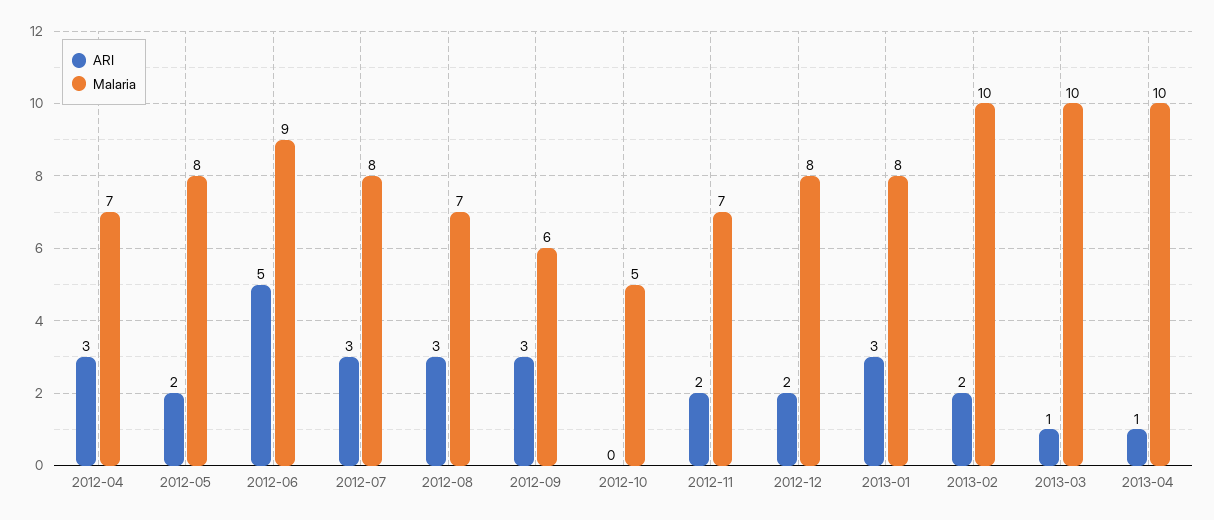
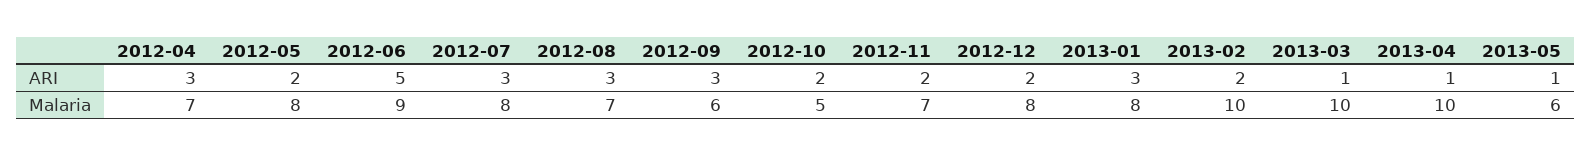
ARI, 2012-10: 0 -> 2
ARI, 2013-05: none -> 1
Malaria, 2013-05: none -> 6

